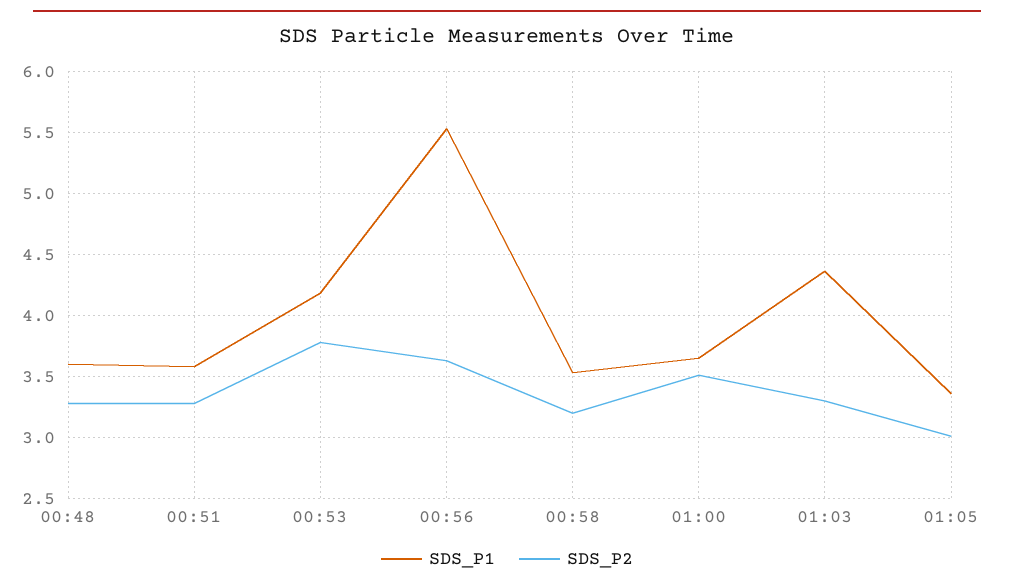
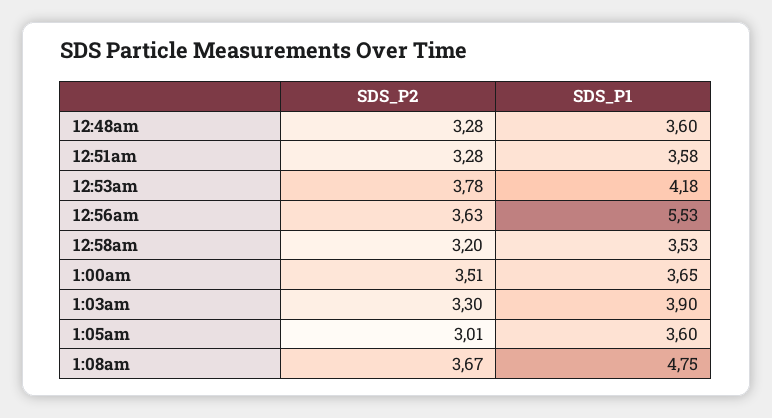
SDS_P1, 01:03: 4.35 -> 3.9
SDS_P1, 01:05: 3.35 -> 3.6
SDS_P2, 1:08am: none -> 3.67
SDS_P1, 1:08am: none -> 4.75

